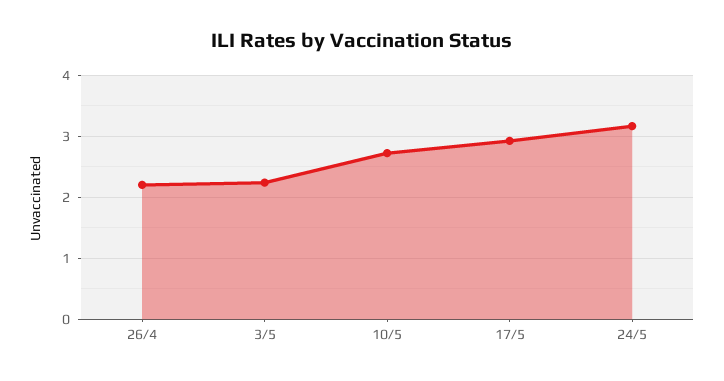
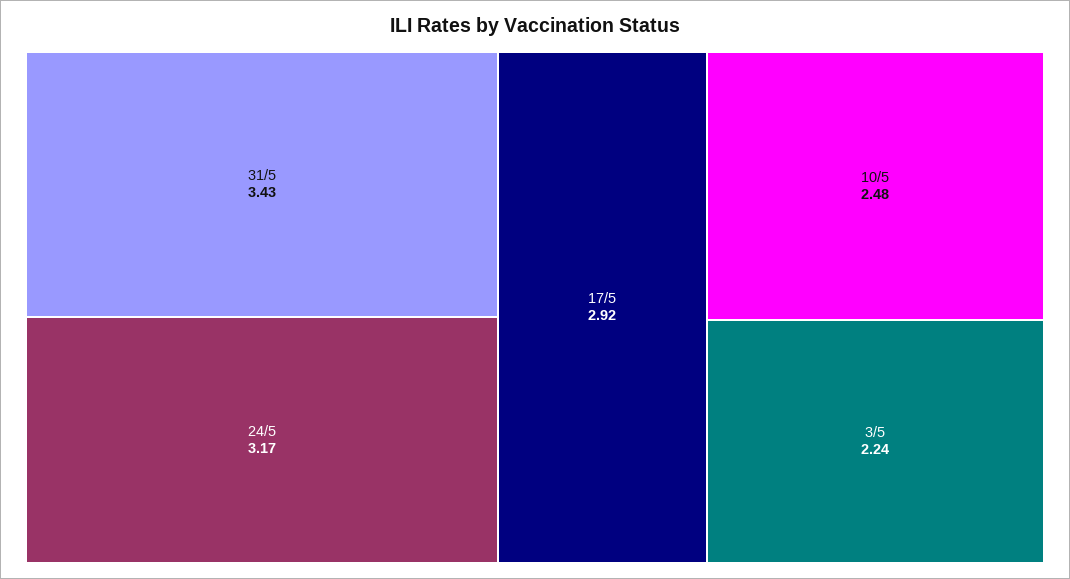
26/4: 2.2 -> none
10/5: 2.7 -> 2.48
31/5: none -> 3.43

